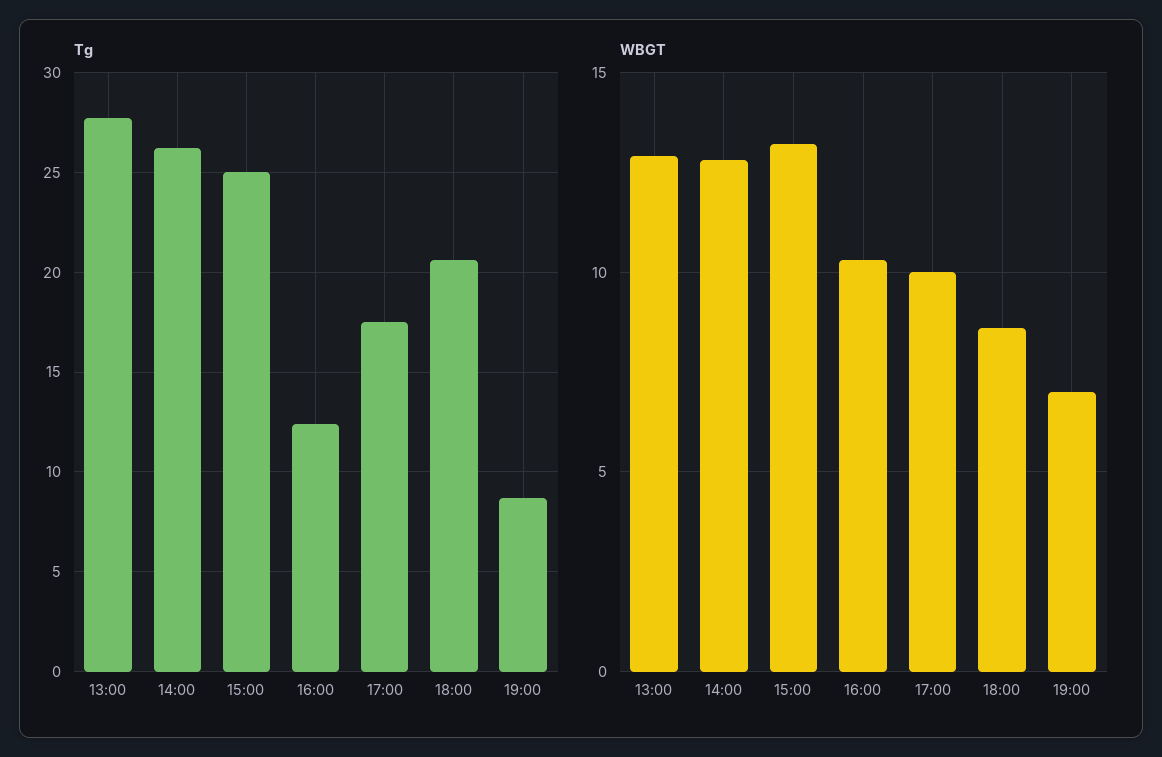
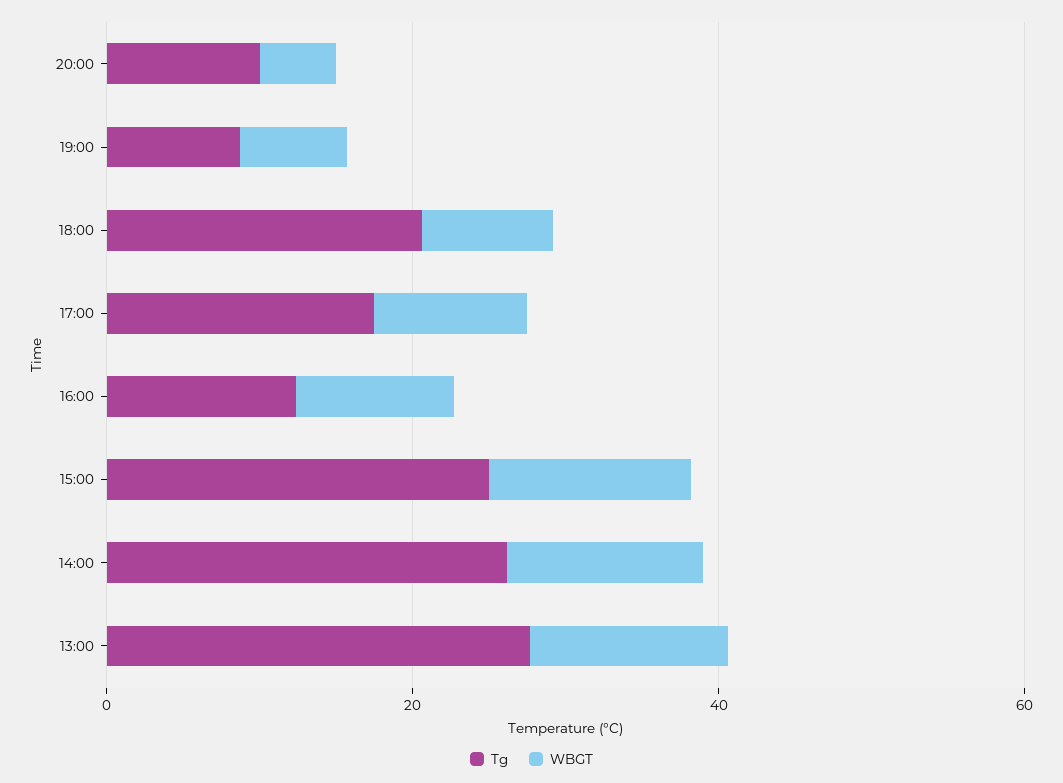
Tg, 20:00: none -> 10
WBGT, 20:00: none -> 5

